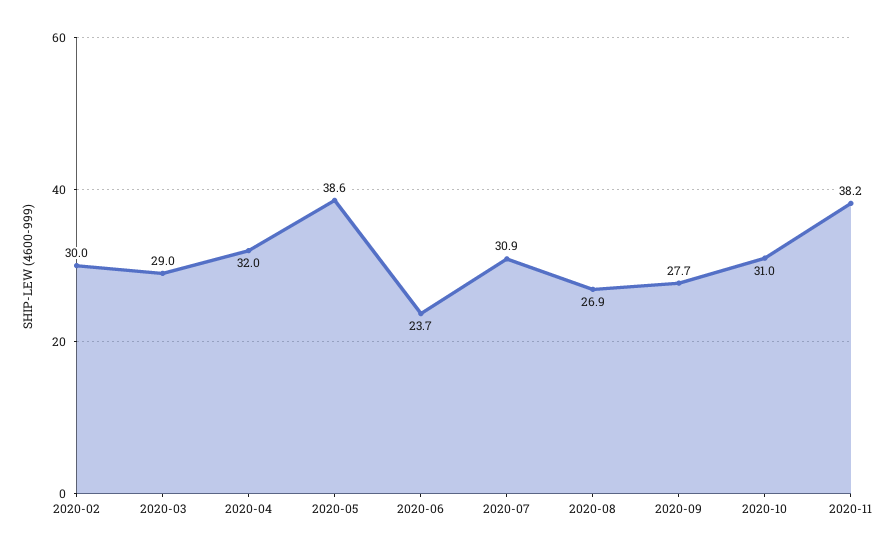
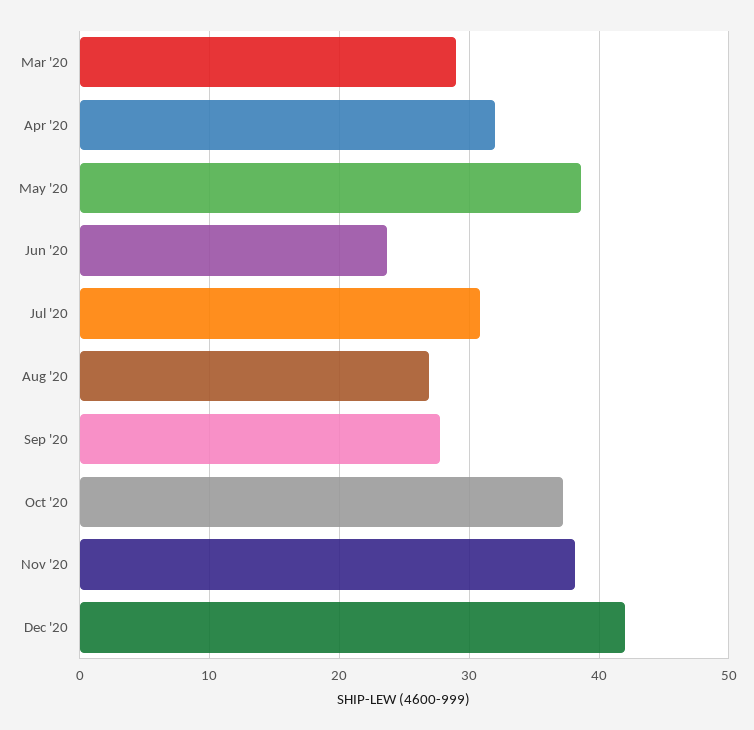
2020-02: 30 -> none
2020-10: 31 -> 37
Dec '20: none -> 42

